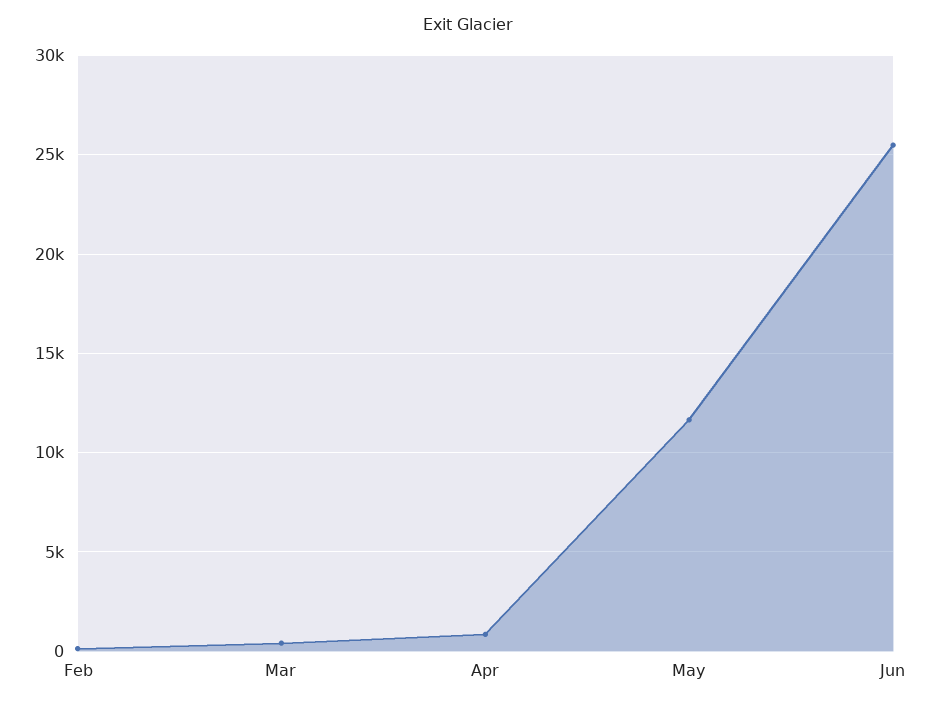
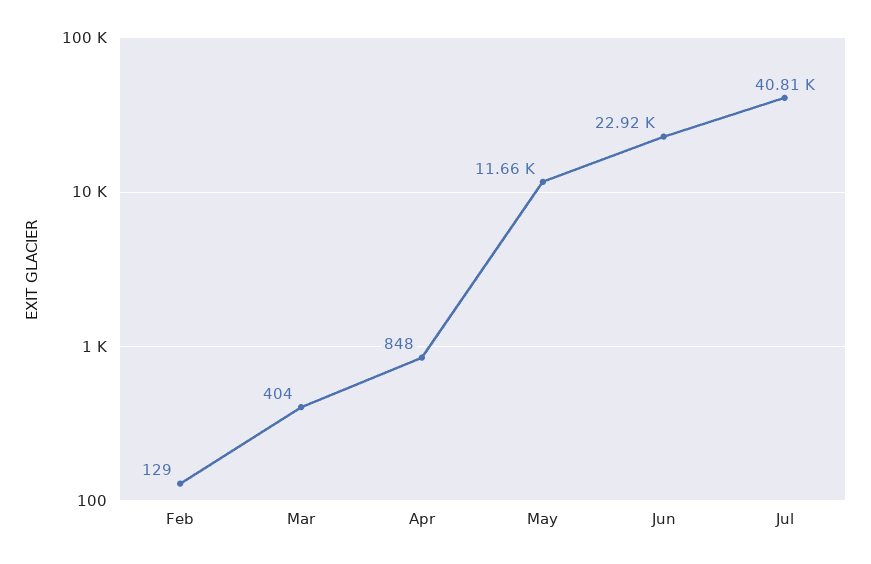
Jun: 25500 -> 22920
Jul: none -> 40810

